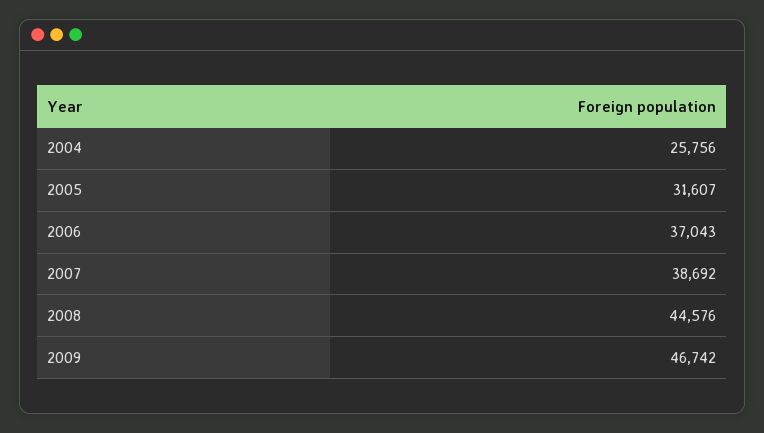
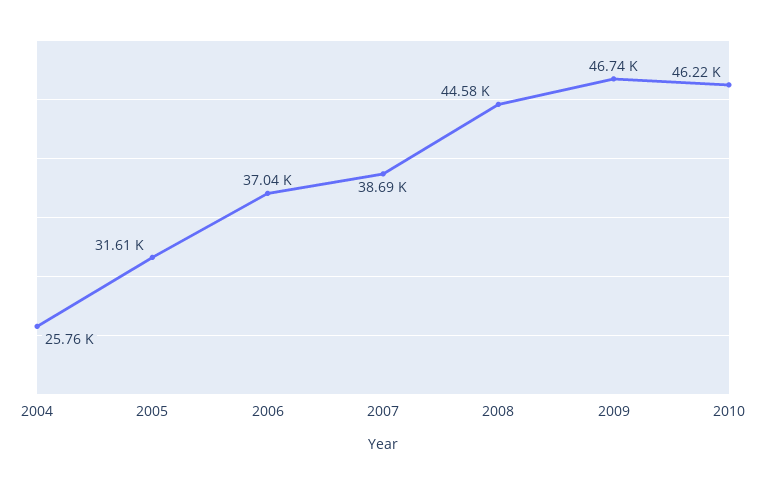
2010: none -> 46220

